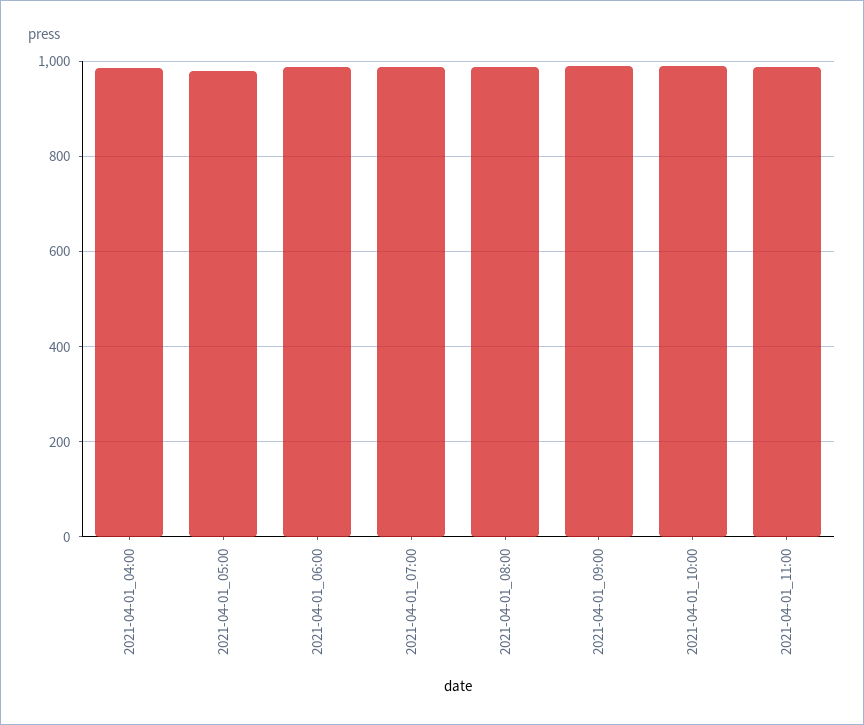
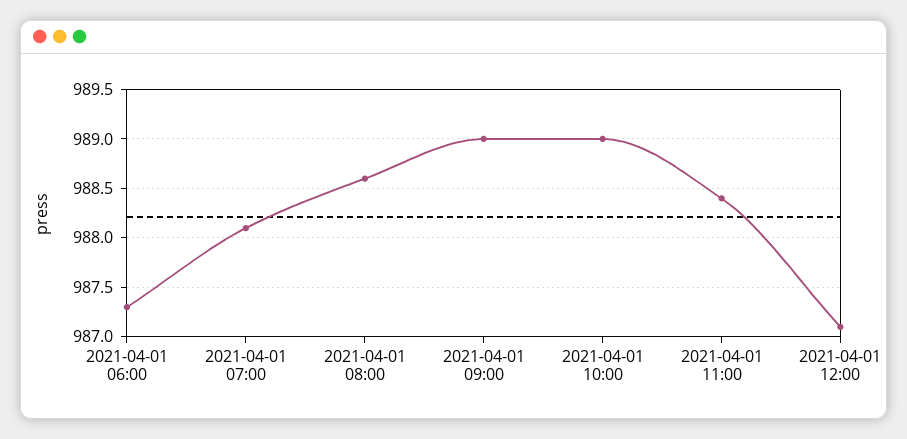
2021-04-01_04:00: 980 -> none
2021-04-01_05:00: 980 -> none
2021-04-01 12:00: none -> 987.1

